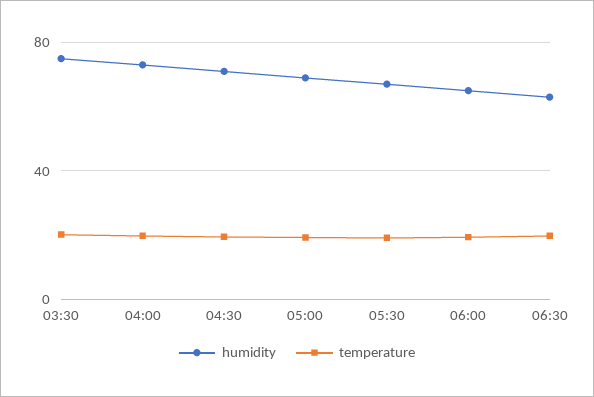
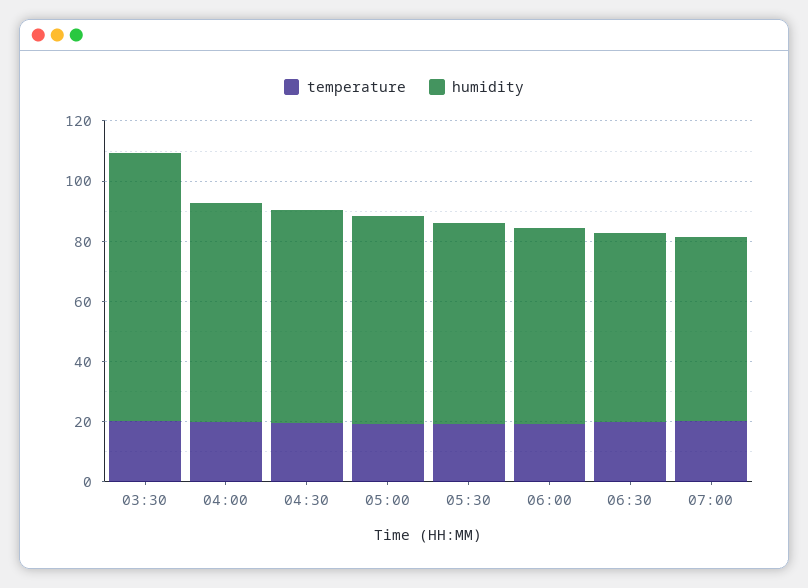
humidity, 03:30: 75 -> 90
temperature, 07:00: none -> 20
humidity, 07:00: none -> 60

